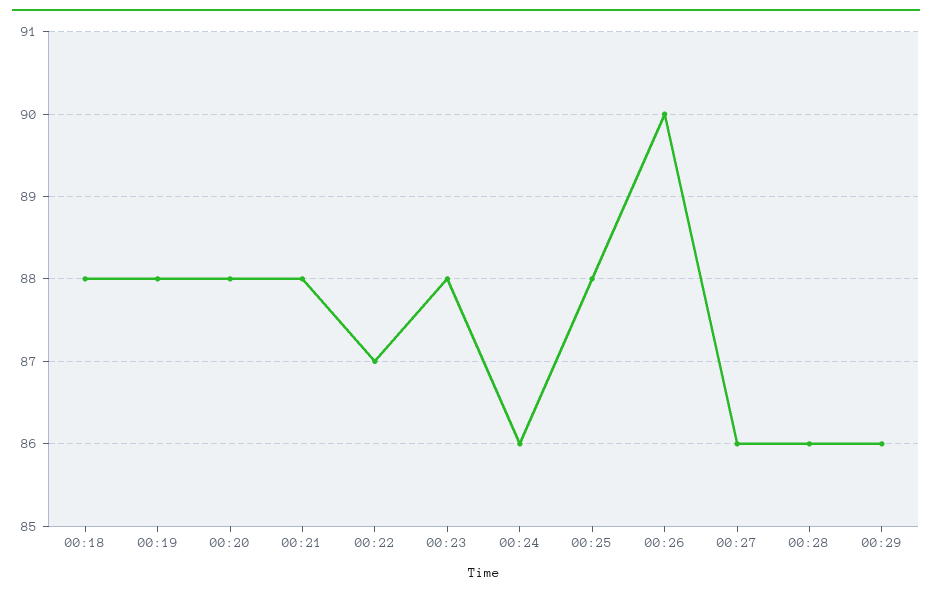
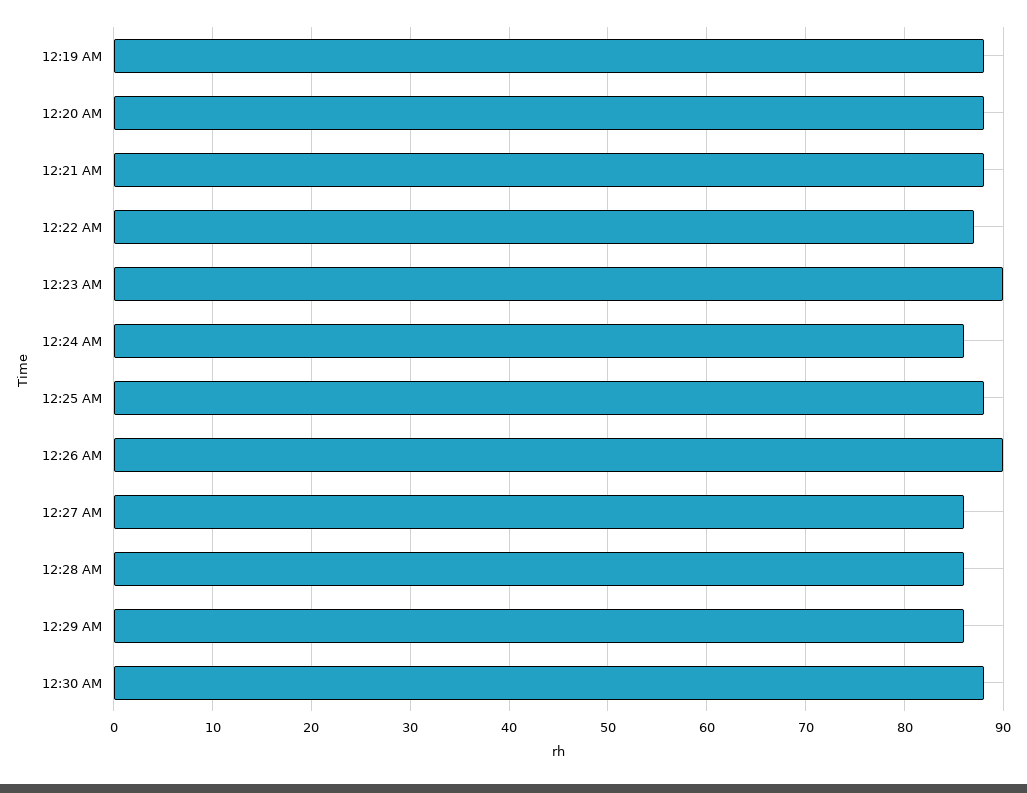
00:18: 88 -> none
00:23: 88 -> 90
12:30 AM: none -> 88

